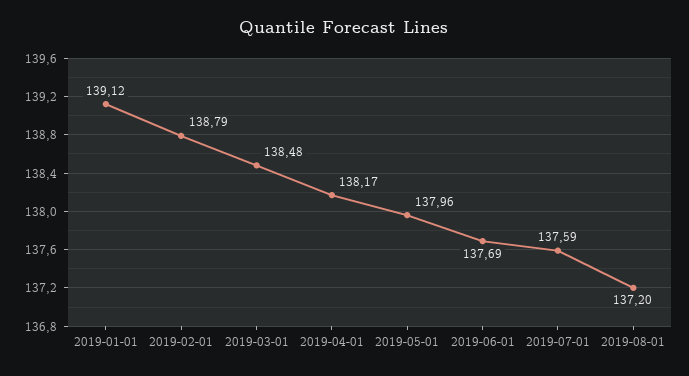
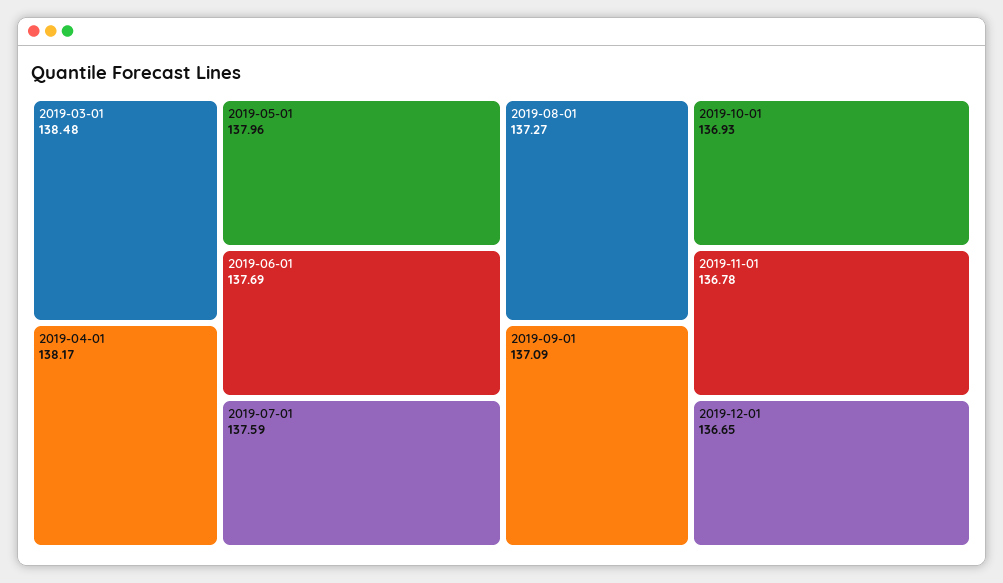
2019-01-01: 139.12 -> none
2019-02-01: 138.79 -> none
2019-08-01: 137.2 -> 137.27
2019-09-01: none -> 137.09
2019-10-01: none -> 136.93
2019-11-01: none -> 136.78
2019-12-01: none -> 136.65

